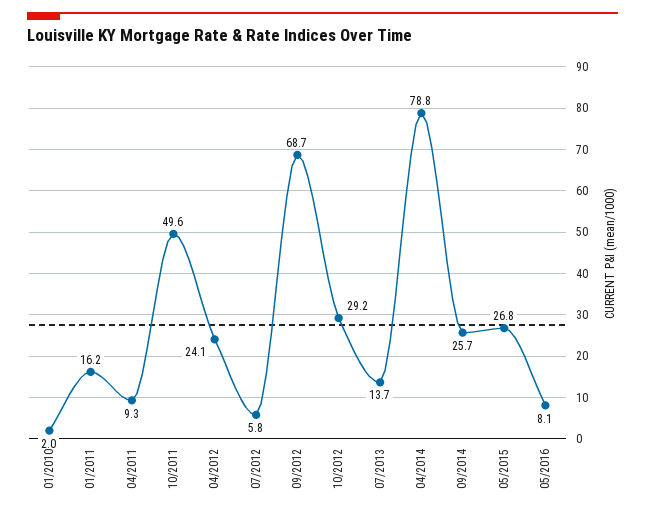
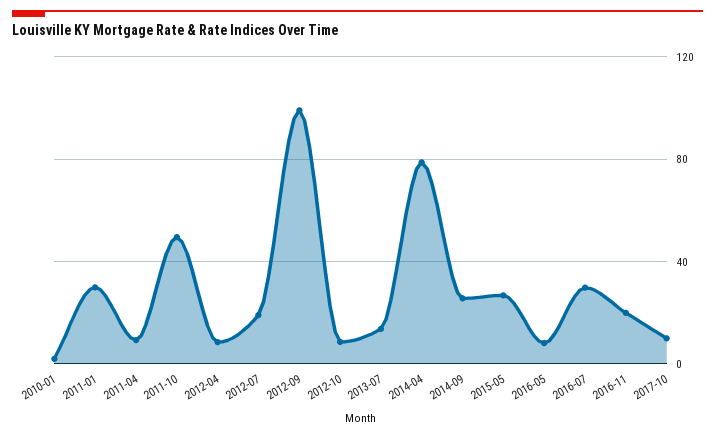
01/2011: 16.2 -> 30
04/2012: 24.1 -> 10
07/2012: 5.8 -> 20
09/2012: 68.7 -> 100
10/2012: 29.2 -> 10
2016-07: none -> 30
2016-11: none -> 20
2017-10: none -> 10

